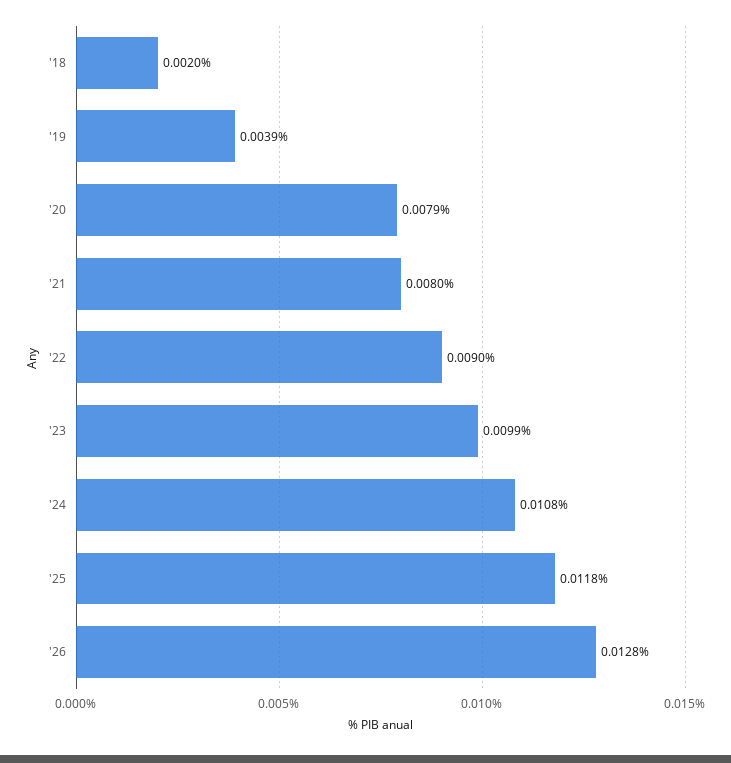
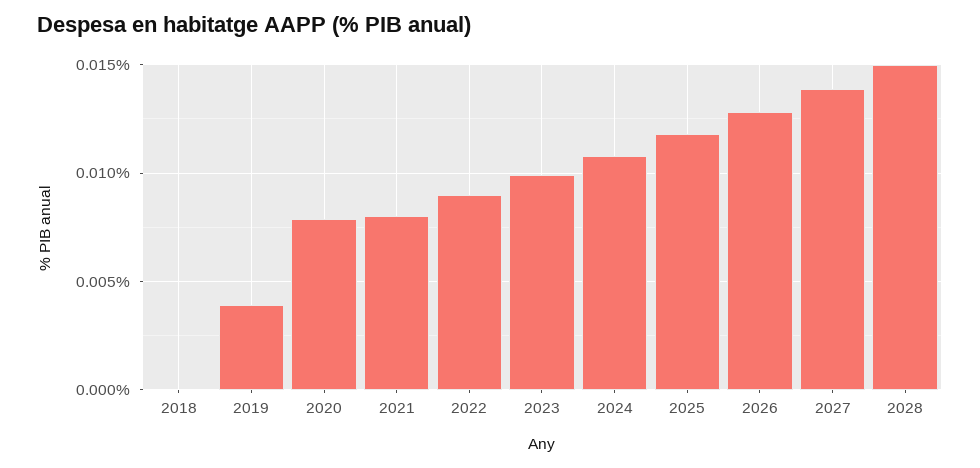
'18: 0.002 -> 0
2027: none -> 0.014
2028: none -> 0.015

